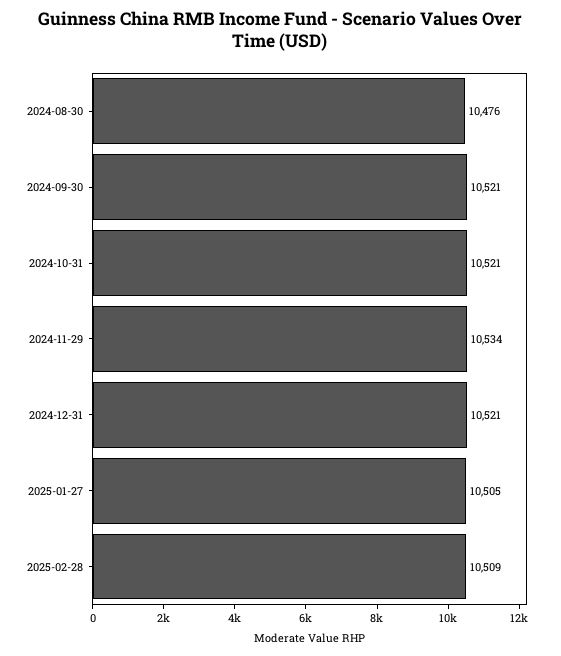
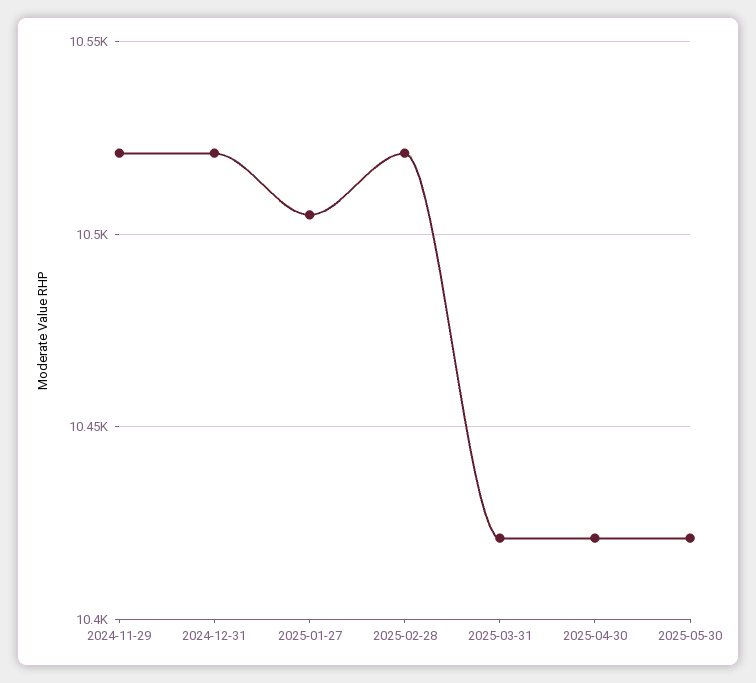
2024-08-30: 10476 -> none
2024-09-30: 10521 -> none
2024-10-31: 10521 -> none
2024-11-29: 10534 -> 10520
2025-02-28: 10509 -> 10520
2025-03-31: none -> 10420
2025-04-30: none -> 10420
2025-05-30: none -> 10420

